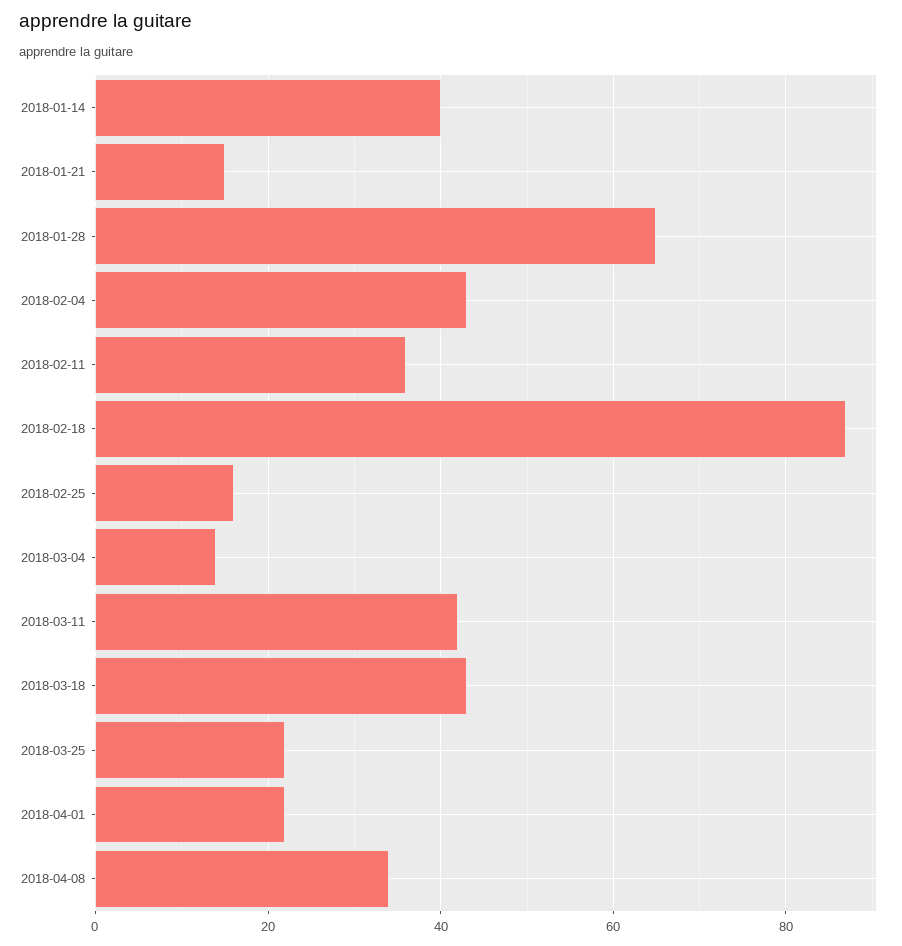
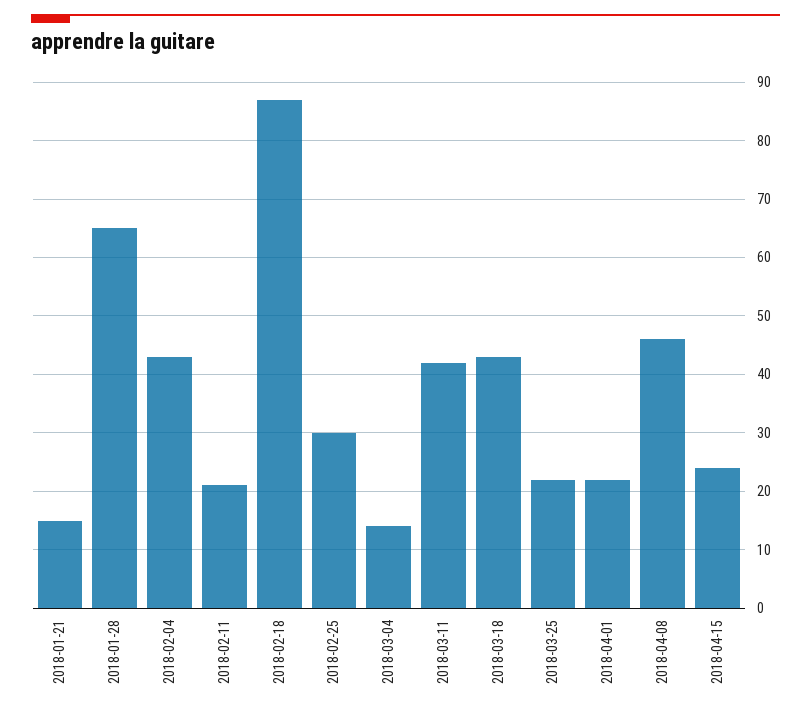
2018-01-14: 40 -> none
2018-02-11: 35 -> 20
2018-02-25: 15 -> 30
2018-04-08: 35 -> 45
2018-04-15: none -> 25

